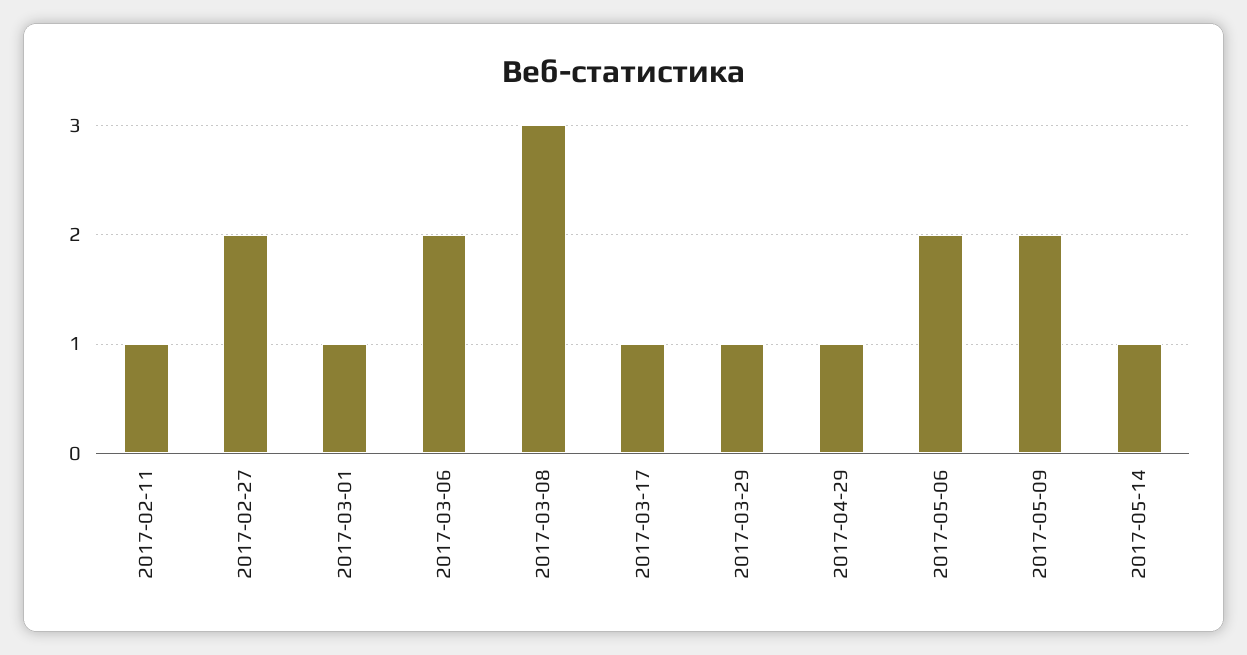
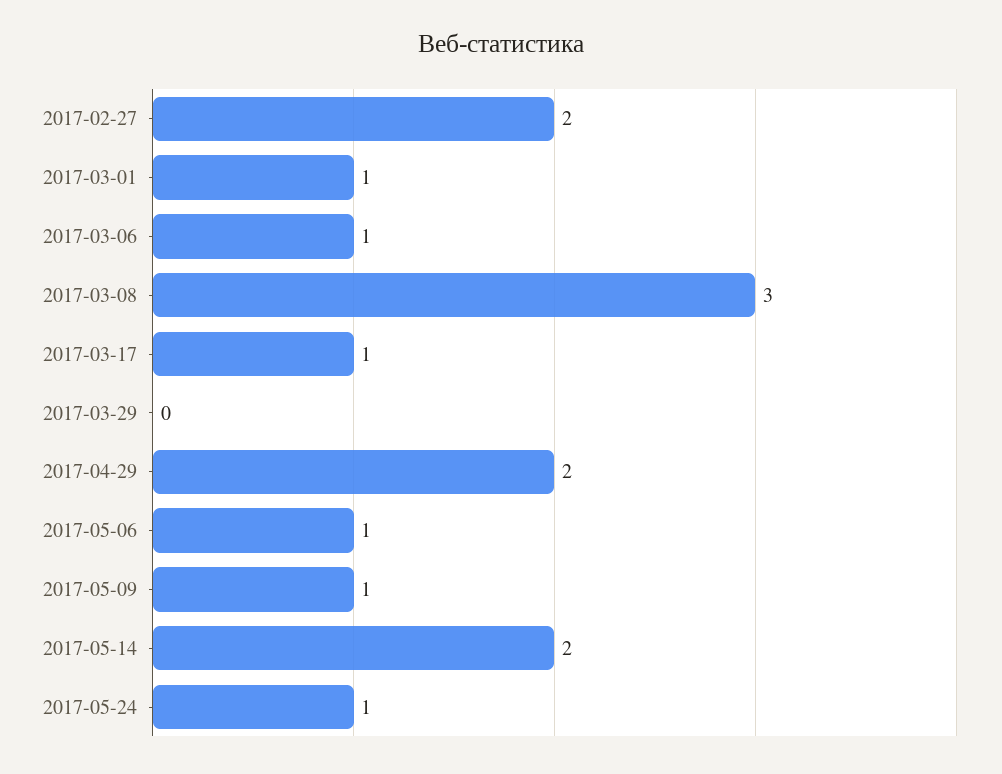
2017-02-11: 1 -> none
2017-03-06: 2 -> 1
2017-03-29: 1 -> 0
2017-04-29: 1 -> 2
2017-05-06: 2 -> 1
2017-05-09: 2 -> 1
2017-05-14: 1 -> 2
2017-05-24: none -> 1

